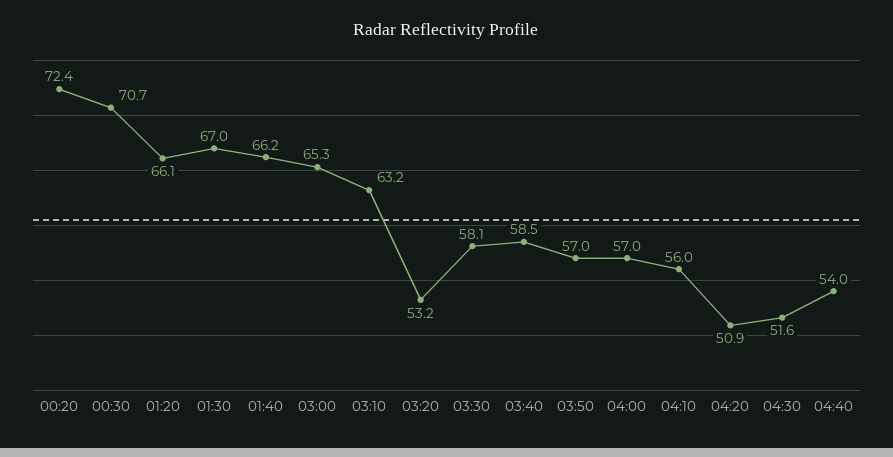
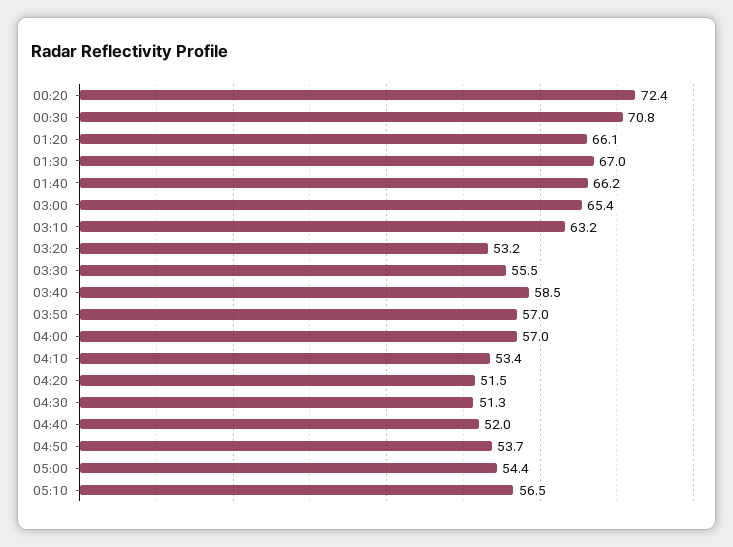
00:30: 70.7 -> 70.8
03:00: 65.3 -> 65.4
03:30: 58.1 -> 55.5
04:10: 56 -> 53.4
04:20: 50.9 -> 51.5
04:30: 51.6 -> 51.3
04:40: 54 -> 52
04:50: none -> 53.7
05:00: none -> 54.4
05:10: none -> 56.5

